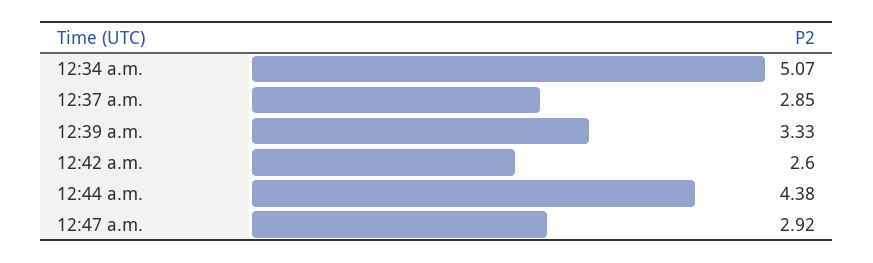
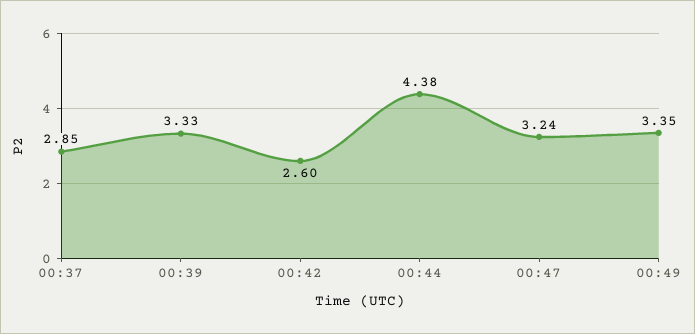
12:34 a.m.: 5.07 -> none
12:47 a.m.: 2.92 -> 3.24
00:49: none -> 3.35

